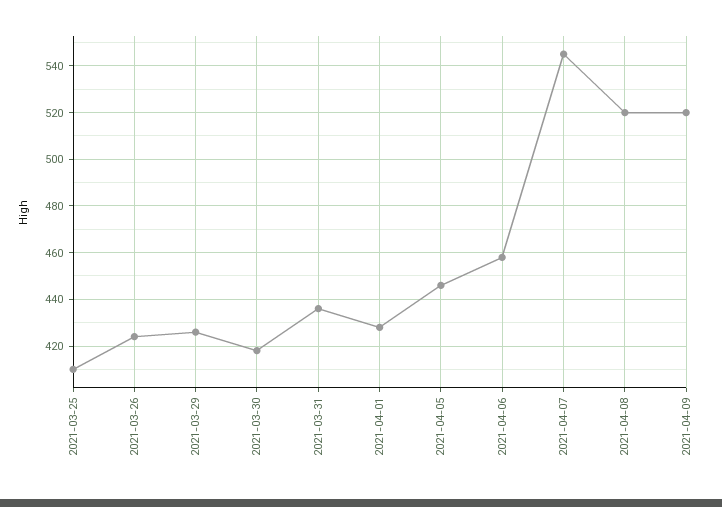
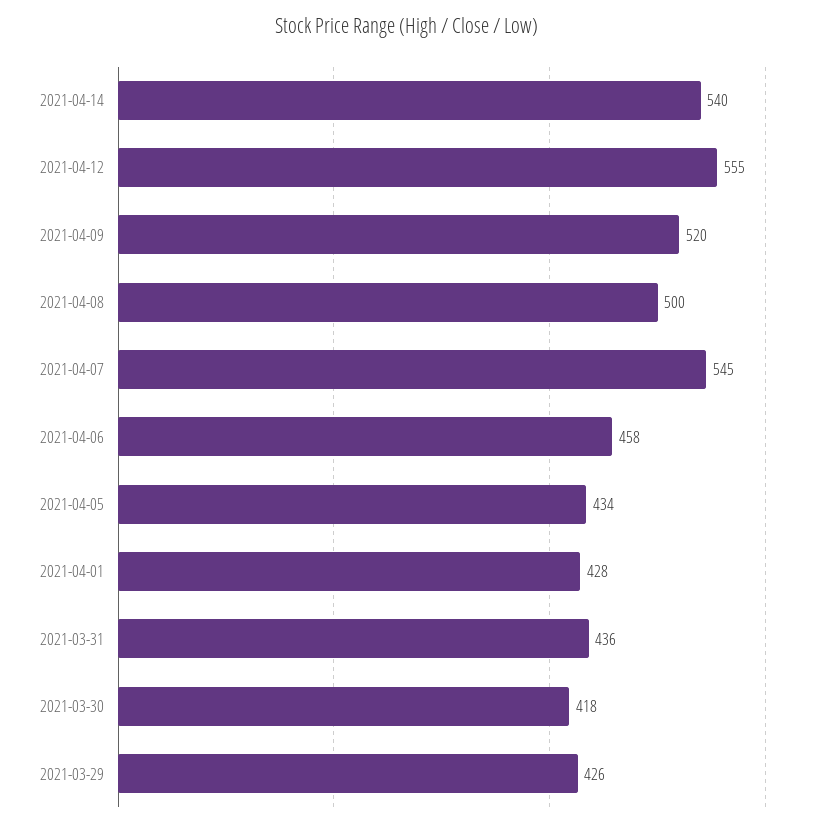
2021-03-25: 410 -> none
2021-03-26: 425 -> none
2021-04-05: 445 -> 434
2021-04-08: 520 -> 500
2021-04-14: none -> 540
2021-04-12: none -> 555

